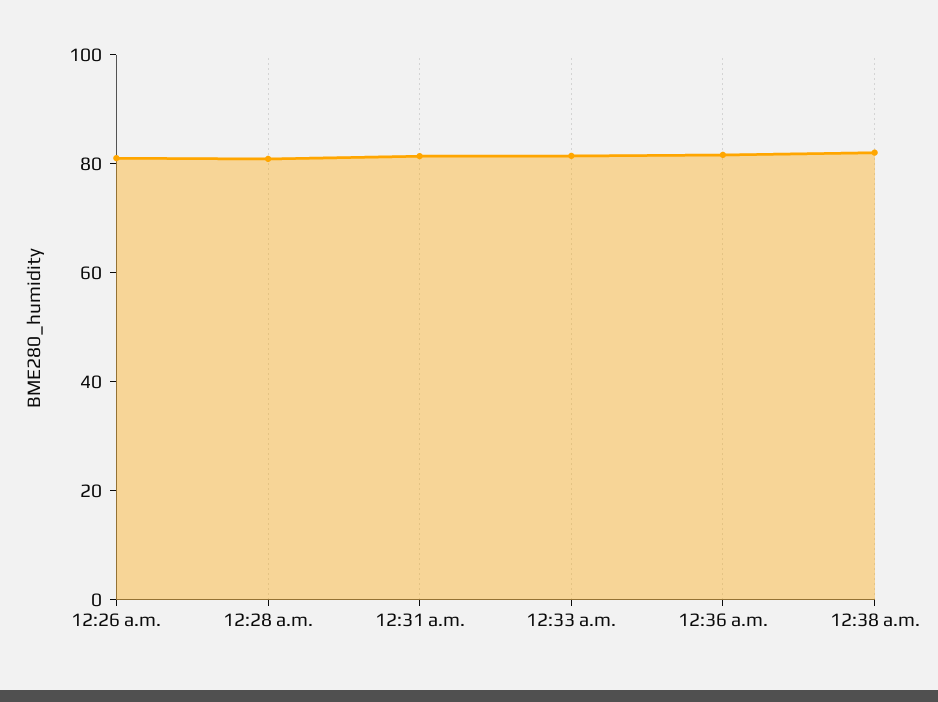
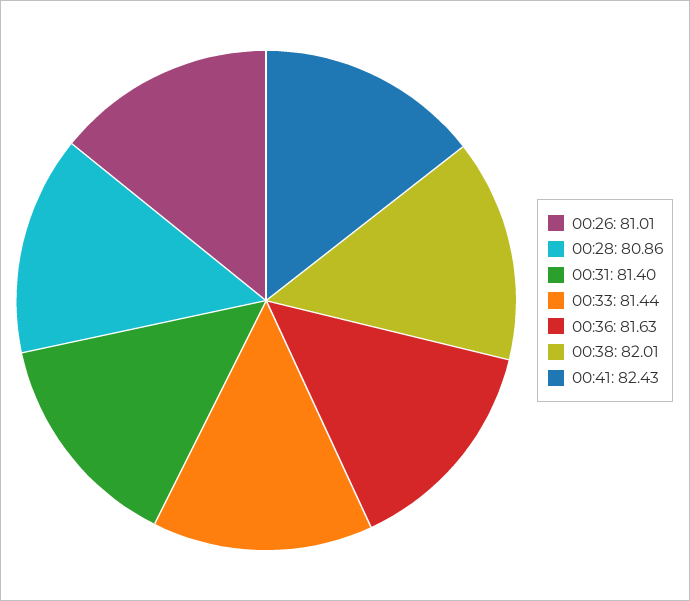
00:41: none -> 82.43

